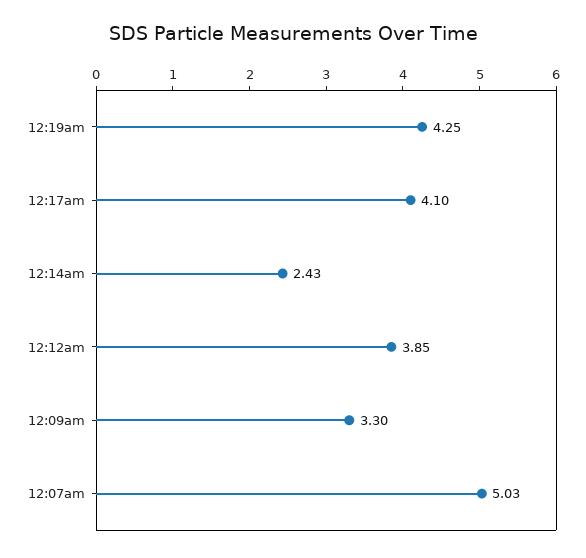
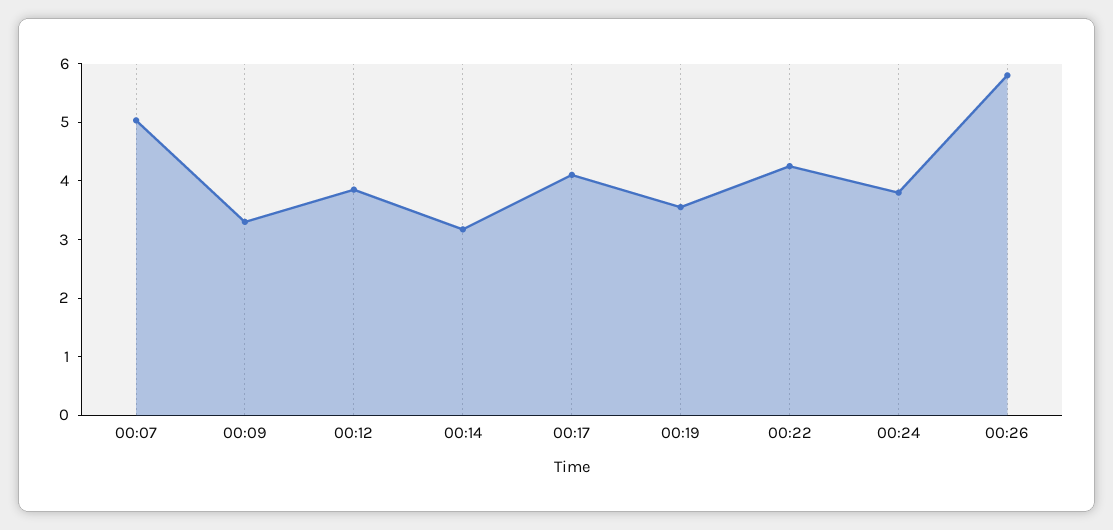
12:19am: 4.25 -> 3.6
12:14am: 2.43 -> 3.2
00:22: none -> 4.2
00:24: none -> 3.8
00:26: none -> 5.8

